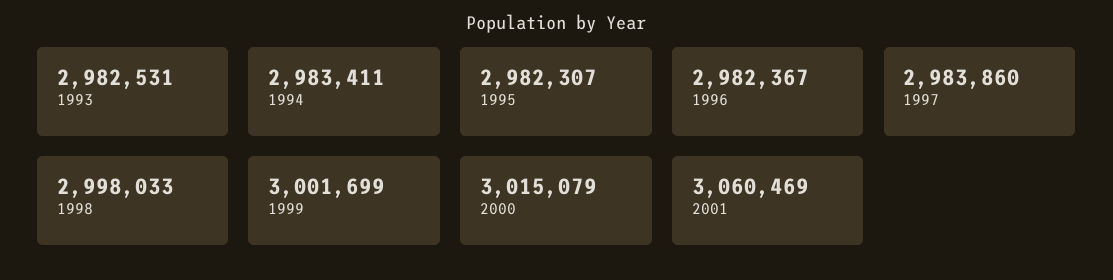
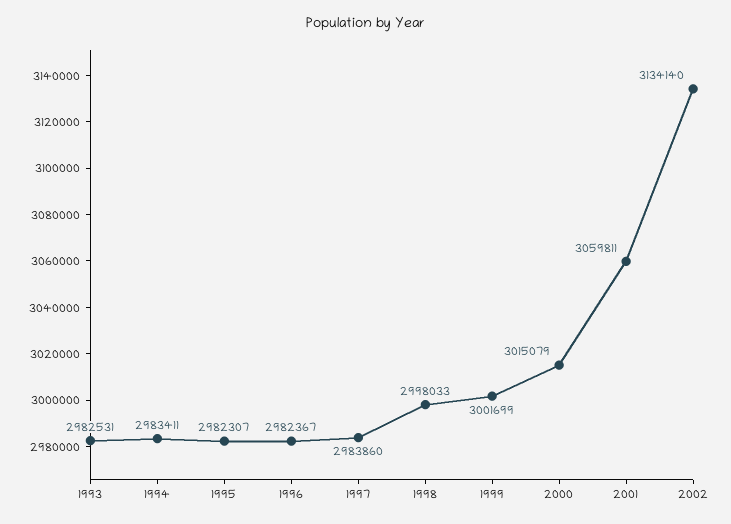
2001: 3060469 -> 3059811
2002: none -> 3134140

